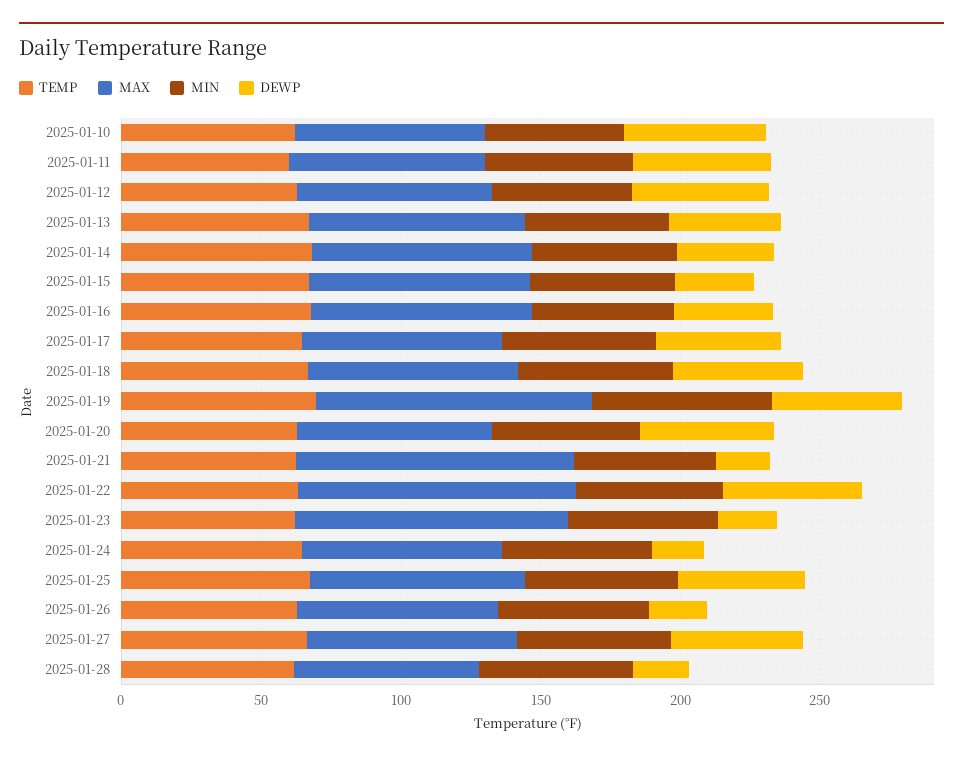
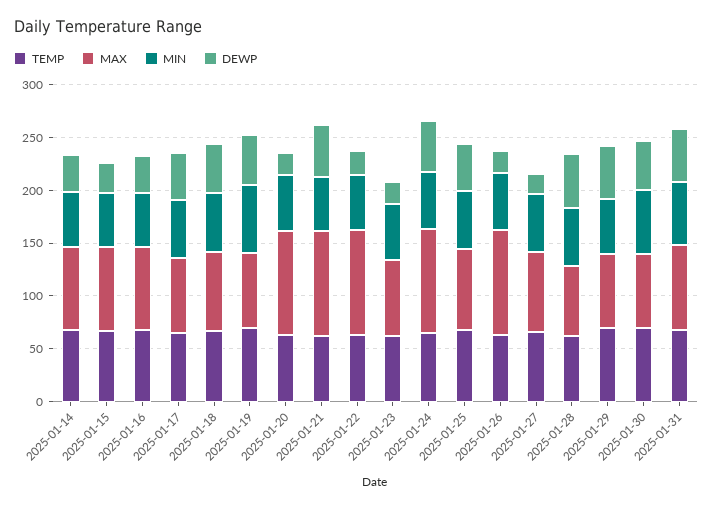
TEMP, 2025-01-10: 60 -> none
MAX, 2025-01-10: 70 -> none
MIN, 2025-01-10: 50 -> none
DEWP, 2025-01-10: 50 -> none
TEMP, 2025-01-11: 60 -> none
MAX, 2025-01-11: 70 -> none
MIN, 2025-01-11: 50 -> none
DEWP, 2025-01-11: 50 -> none
TEMP, 2025-01-12: 60 -> none
MAX, 2025-01-12: 70 -> none
MIN, 2025-01-12: 50 -> none
DEWP, 2025-01-12: 50 -> none
TEMP, 2025-01-13: 70 -> none
MAX, 2025-01-13: 80 -> none
MIN, 2025-01-13: 50 -> none
DEWP, 2025-01-13: 40 -> none
MAX, 2025-01-19: 100 -> 70
MAX, 2025-01-20: 70 -> 100
DEWP, 2025-01-20: 50 -> 20
DEWP, 2025-01-21: 20 -> 50
DEWP, 2025-01-22: 50 -> 20
MAX, 2025-01-23: 100 -> 70
MAX, 2025-01-24: 70 -> 100
DEWP, 2025-01-24: 20 -> 50
MAX, 2025-01-26: 70 -> 100
DEWP, 2025-01-27: 50 -> 20
DEWP, 2025-01-28: 20 -> 50
TEMP, 2025-01-29: none -> 70
MAX, 2025-01-29: none -> 70
MIN, 2025-01-29: none -> 50
DEWP, 2025-01-29: none -> 50
TEMP, 2025-01-30: none -> 70
MAX, 2025-01-30: none -> 70
MIN, 2025-01-30: none -> 60
DEWP, 2025-01-30: none -> 50
TEMP, 2025-01-31: none -> 70
MAX, 2025-01-31: none -> 80
MIN, 2025-01-31: none -> 60
DEWP, 2025-01-31: none -> 50

